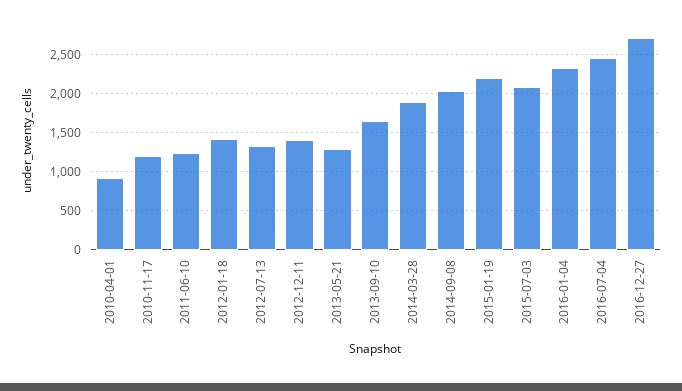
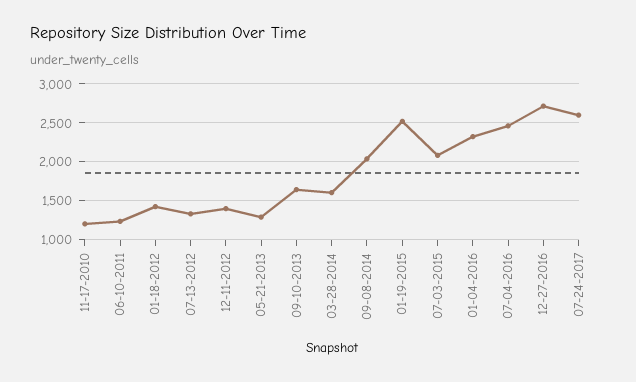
2010-04-01: 900 -> none
2014-03-28: 1900 -> 1600
2015-01-19: 2200 -> 2500
07-24-2017: none -> 2600

